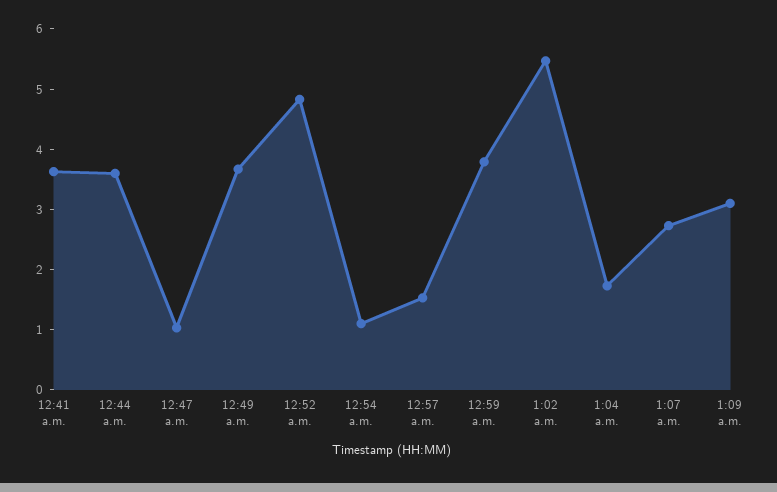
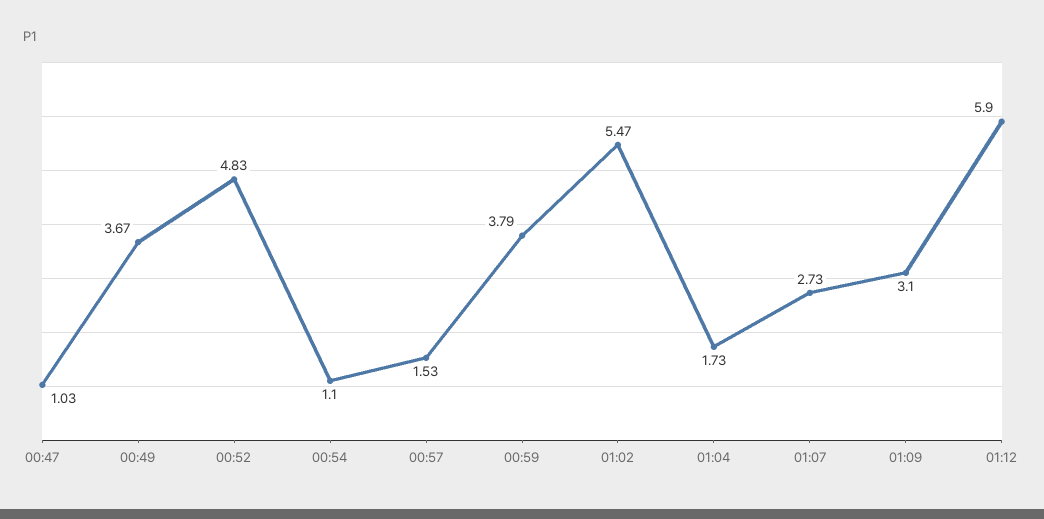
12:41 a.m.: 3.6 -> none
12:44 a.m.: 3.6 -> none
01:12: none -> 5.9

